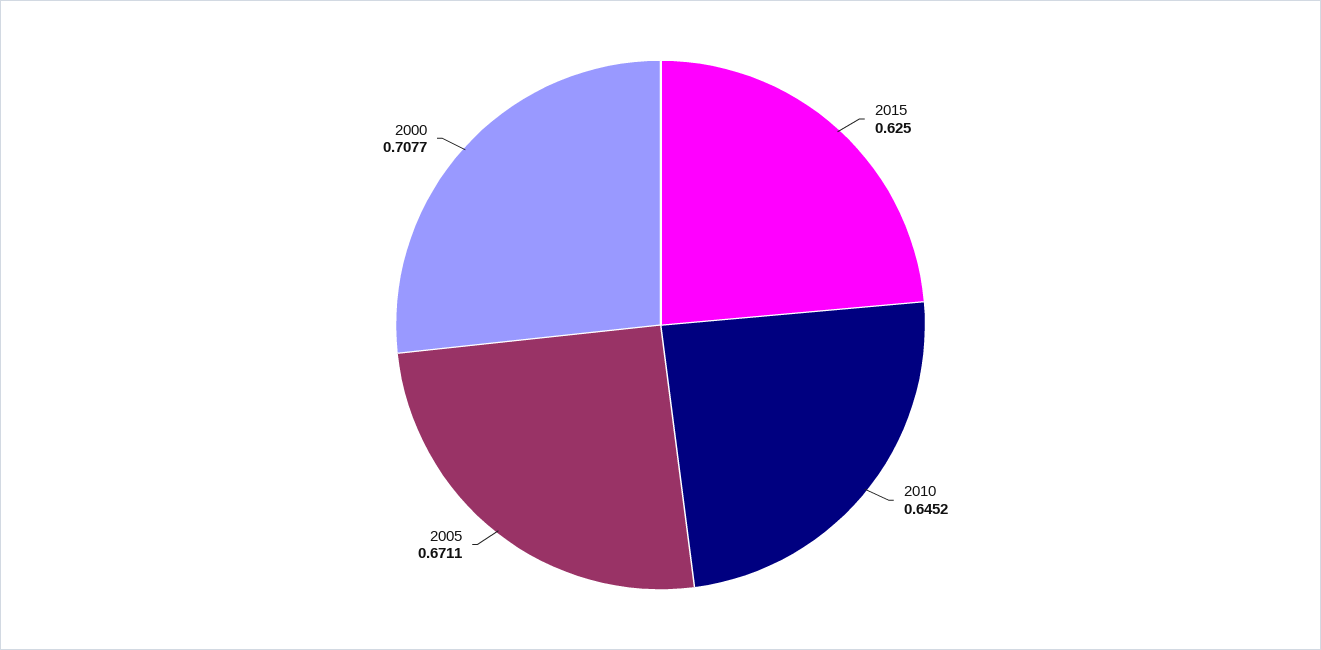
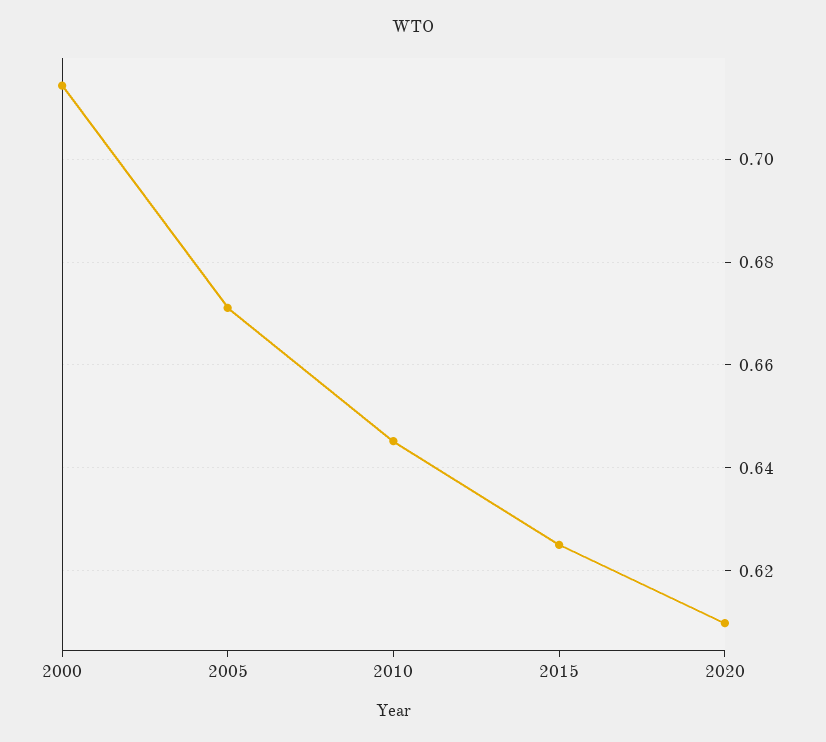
2000: 0.7077 -> 0.714
2020: none -> 0.61

